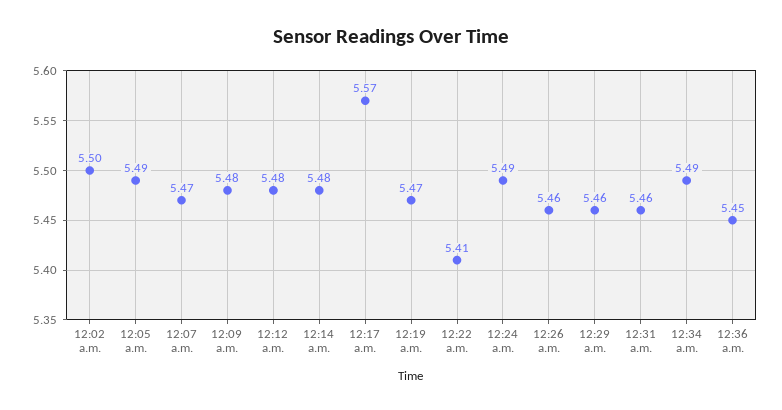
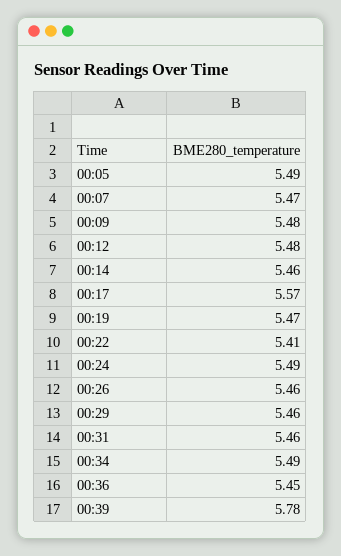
12:02 a.m.: 5.5 -> none
12:14 a.m.: 5.48 -> 5.46
00:39: none -> 5.78

